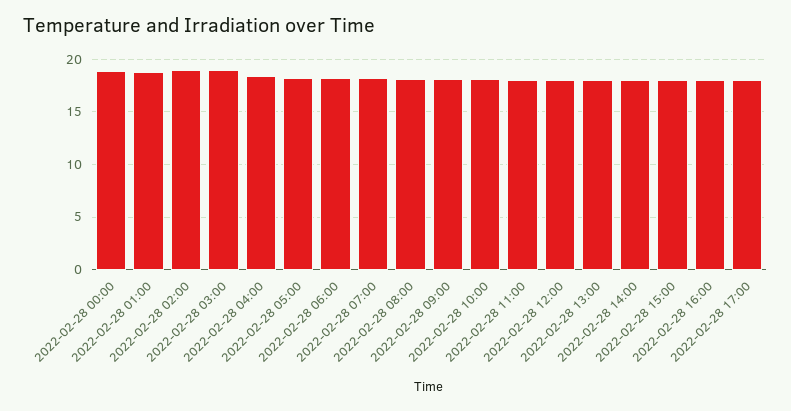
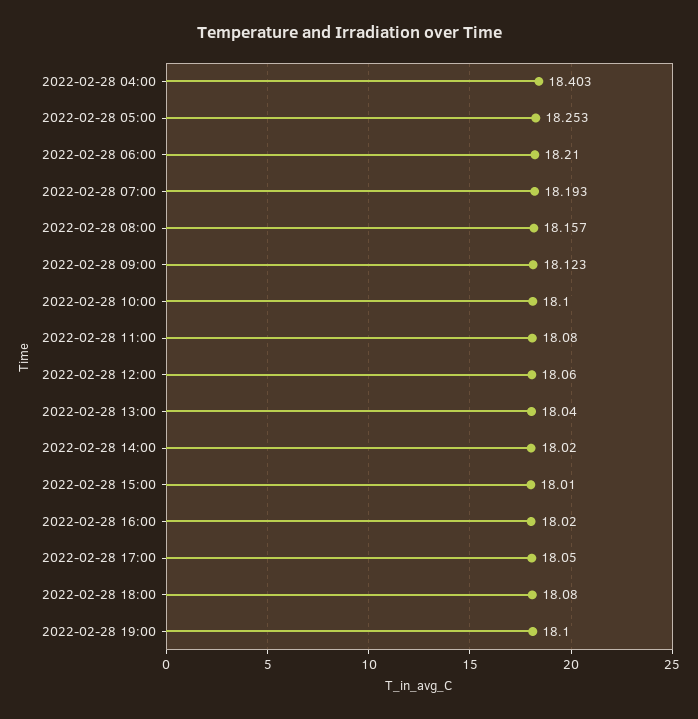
2022-02-28 00:00: 19 -> none
2022-02-28 01:00: 19 -> none
2022-02-28 02:00: 19 -> none
2022-02-28 03:00: 19 -> none
2022-02-28 18:00: none -> 18.08
2022-02-28 19:00: none -> 18.1

